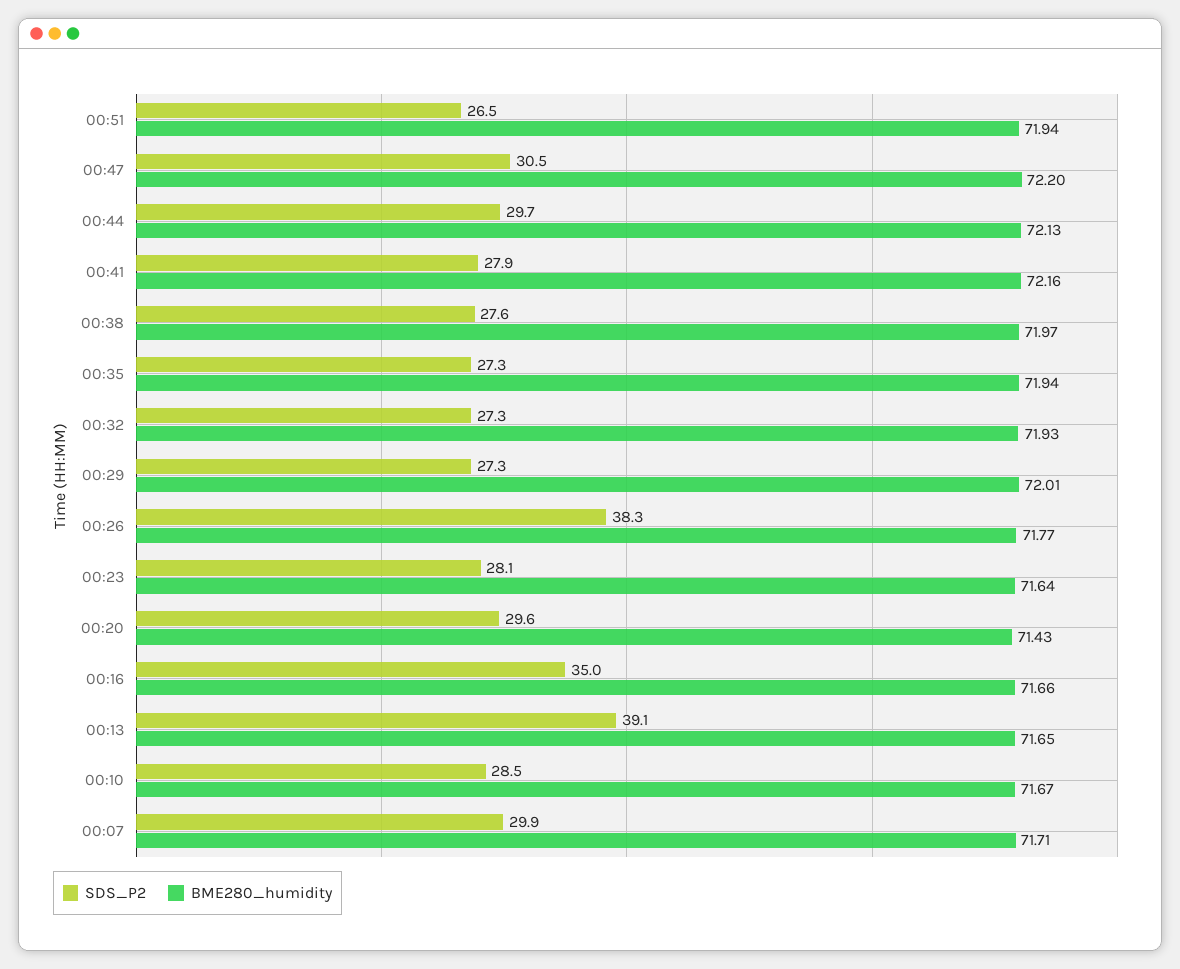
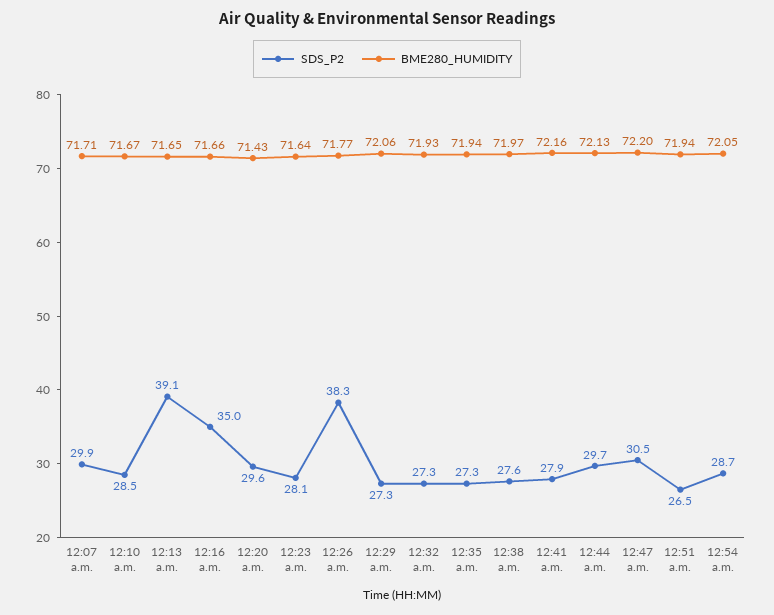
BME280_humidity, 00:29: 72.01 -> 72.06
SDS_P2, 12:54 a.m.: none -> 28.7
BME280_humidity, 12:54 a.m.: none -> 72.05

